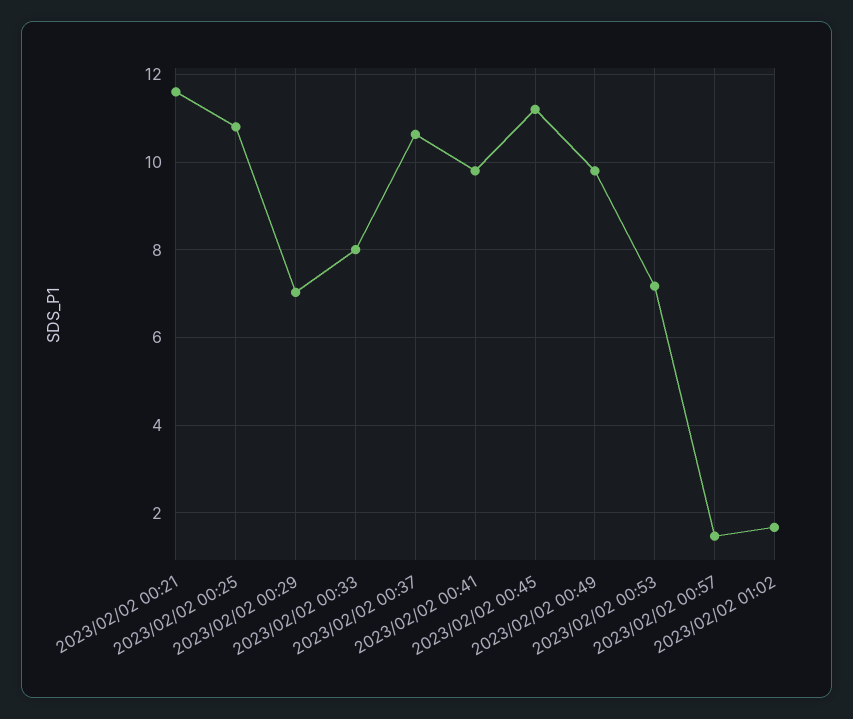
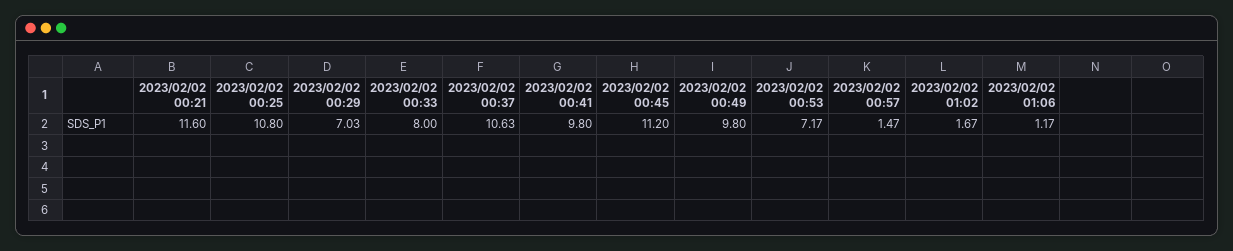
2023/02/02 01:06: none -> 1.17

